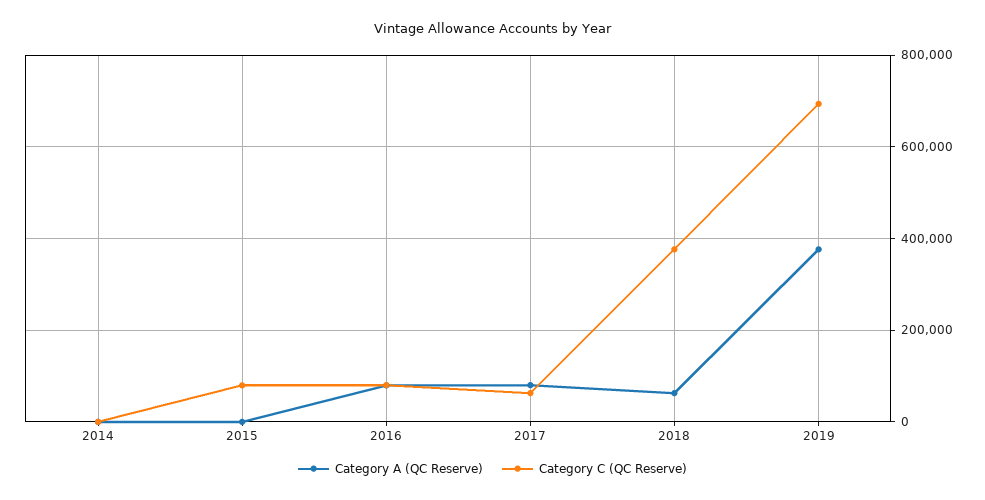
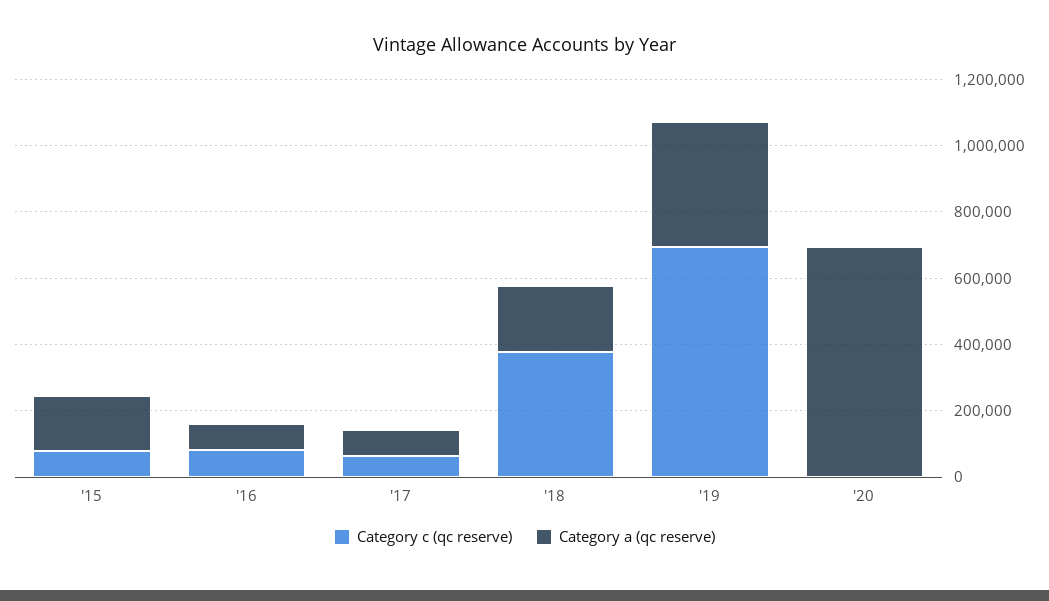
Category A (QC Reserve), 2014: 0 -> none
Category C (QC Reserve), 2014: 0 -> none
Category A (QC Reserve), 2015: 0 -> 150000
Category A (QC Reserve), 2018: 60000 -> 200000
Category C (QC Reserve), '20: none -> 0
Category A (QC Reserve), '20: none -> 700000

